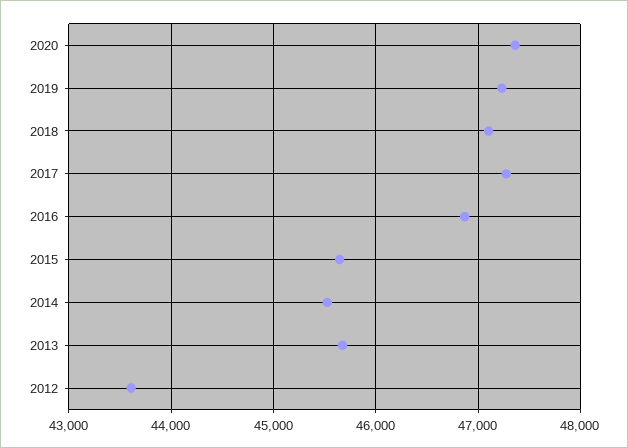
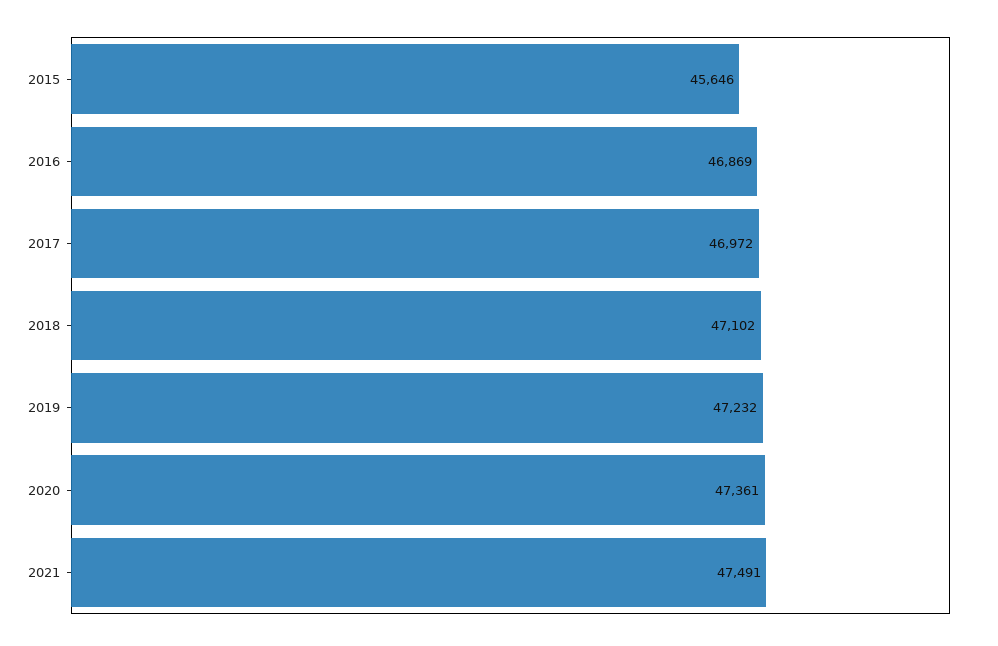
2017: 47300 -> 46972
2014: 45500 -> none
2013: 45700 -> none
2012: 43600 -> none
2021: none -> 47491

